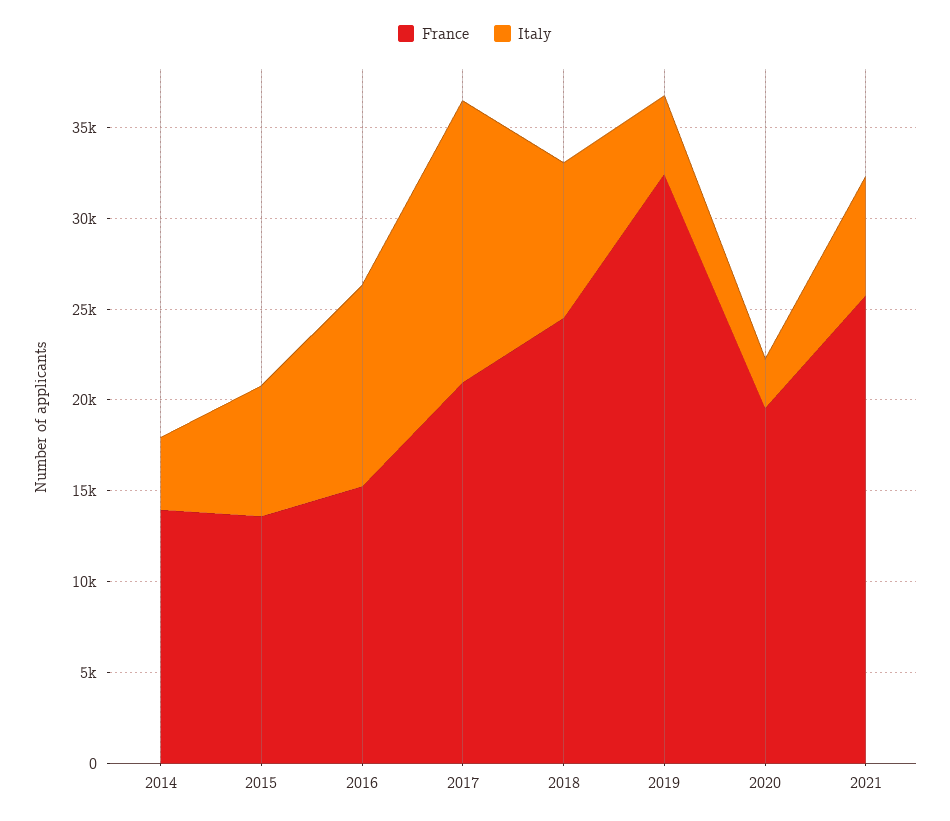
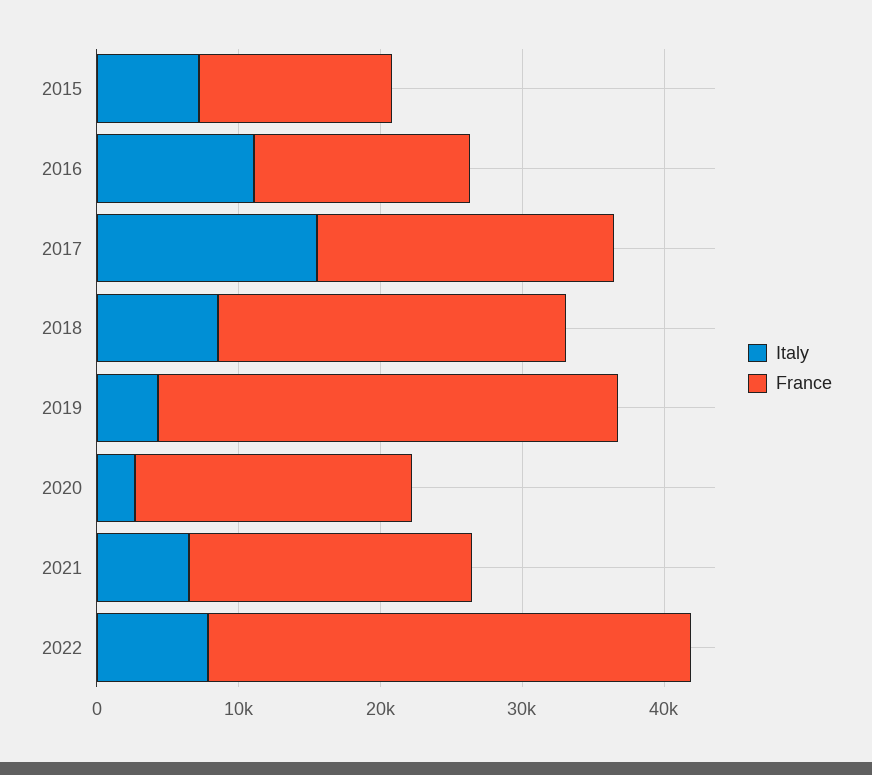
France, 2014: 14000 -> none
Italy, 2014: 4000 -> none
France, 2021: 26000 -> 20000
Italy, 2022: none -> 8000
France, 2022: none -> 34000

